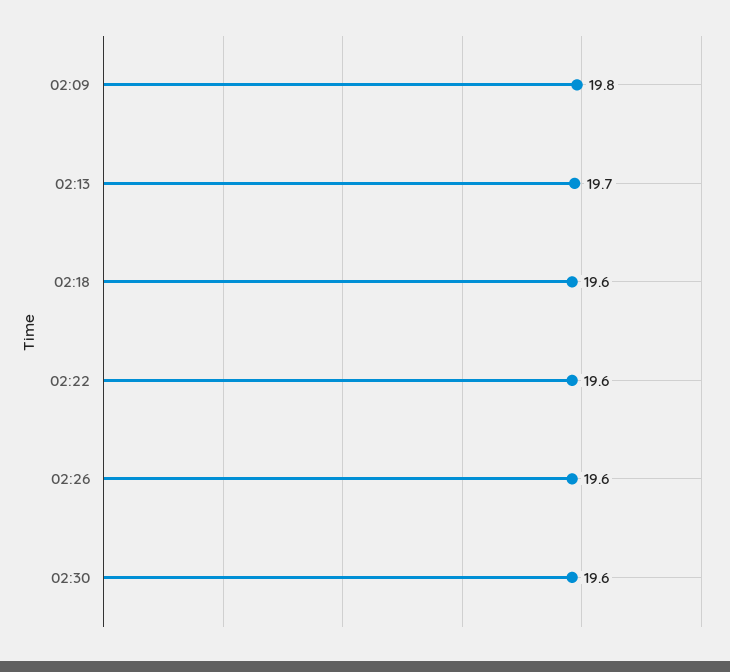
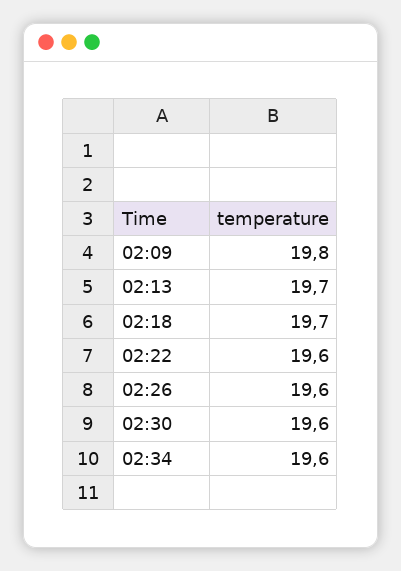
02:18: 19.6 -> 19.7
02:34: none -> 19.6

